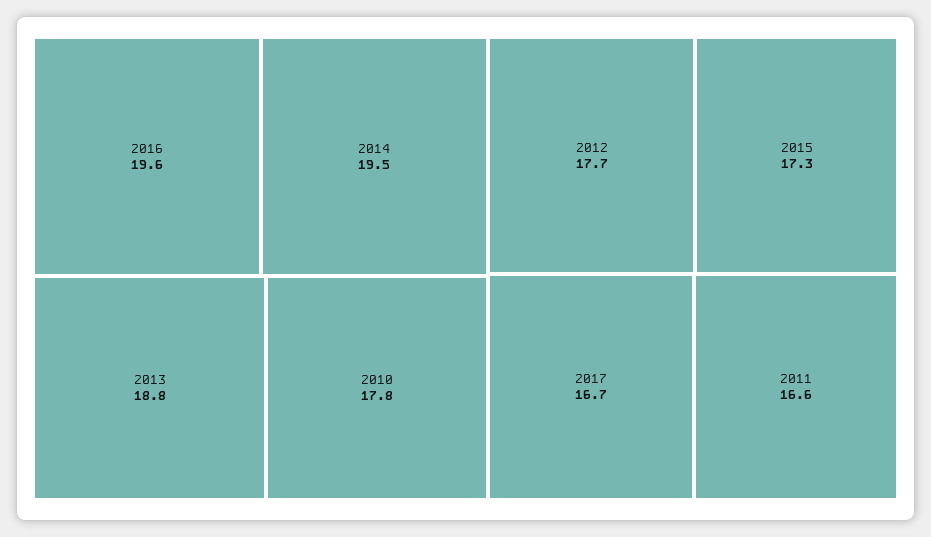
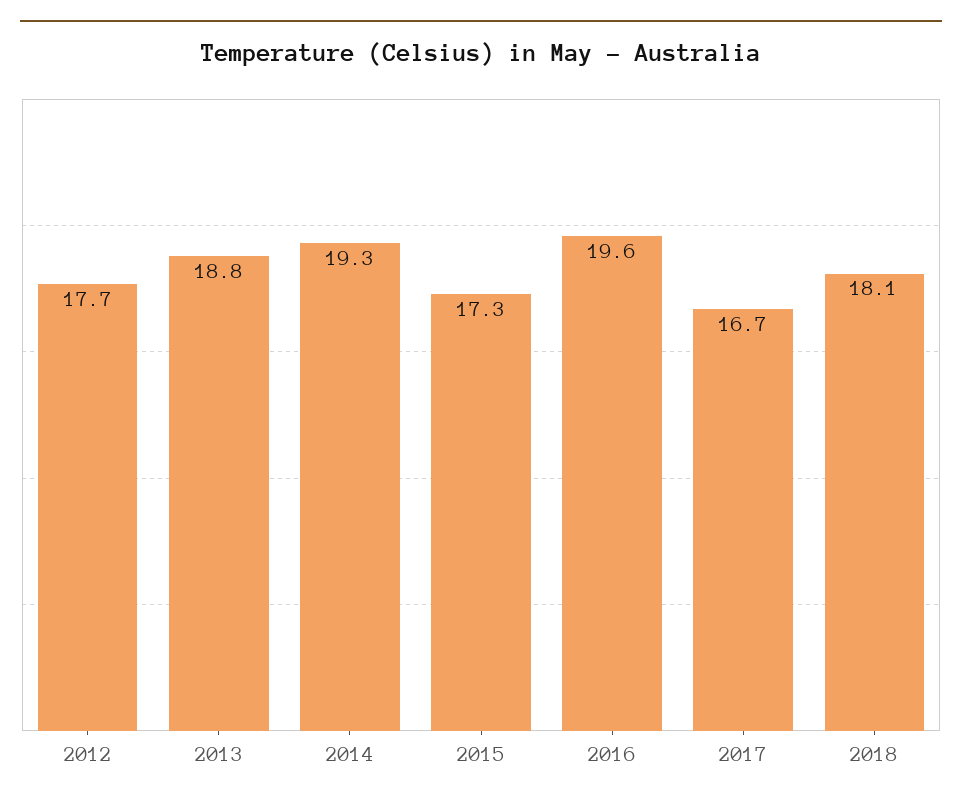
2014: 19.5 -> 19.3
2010: 17.8 -> none
2011: 16.6 -> none
2018: none -> 18.1

